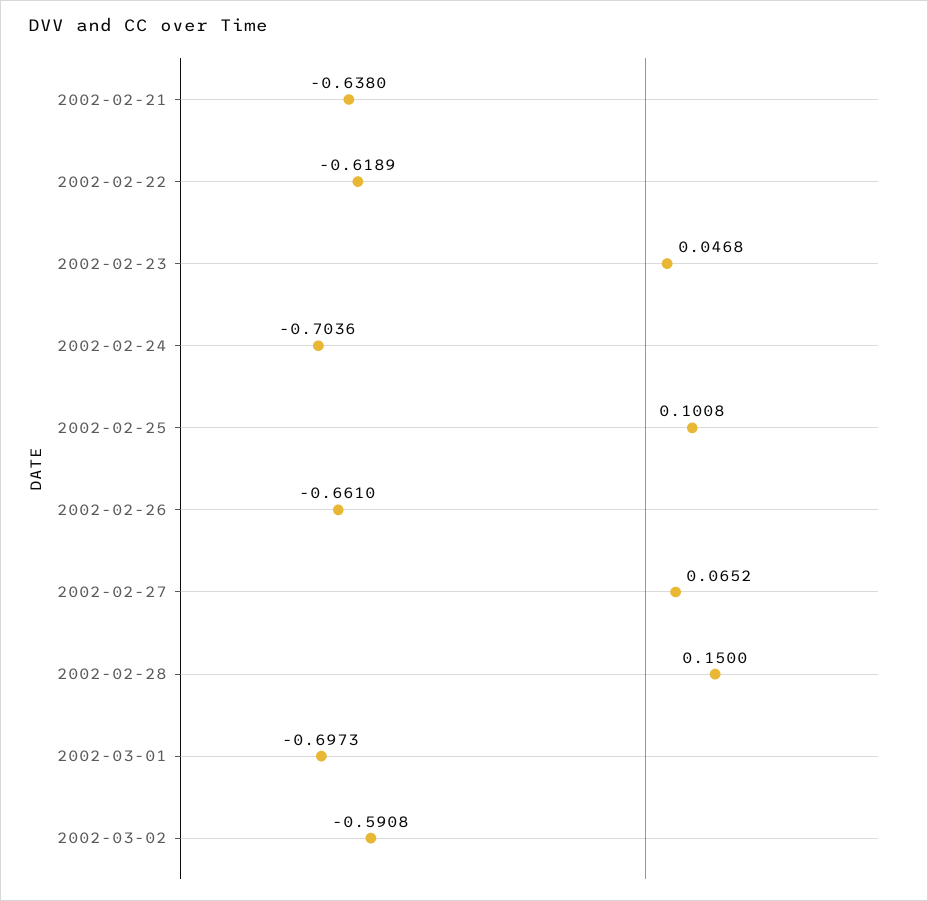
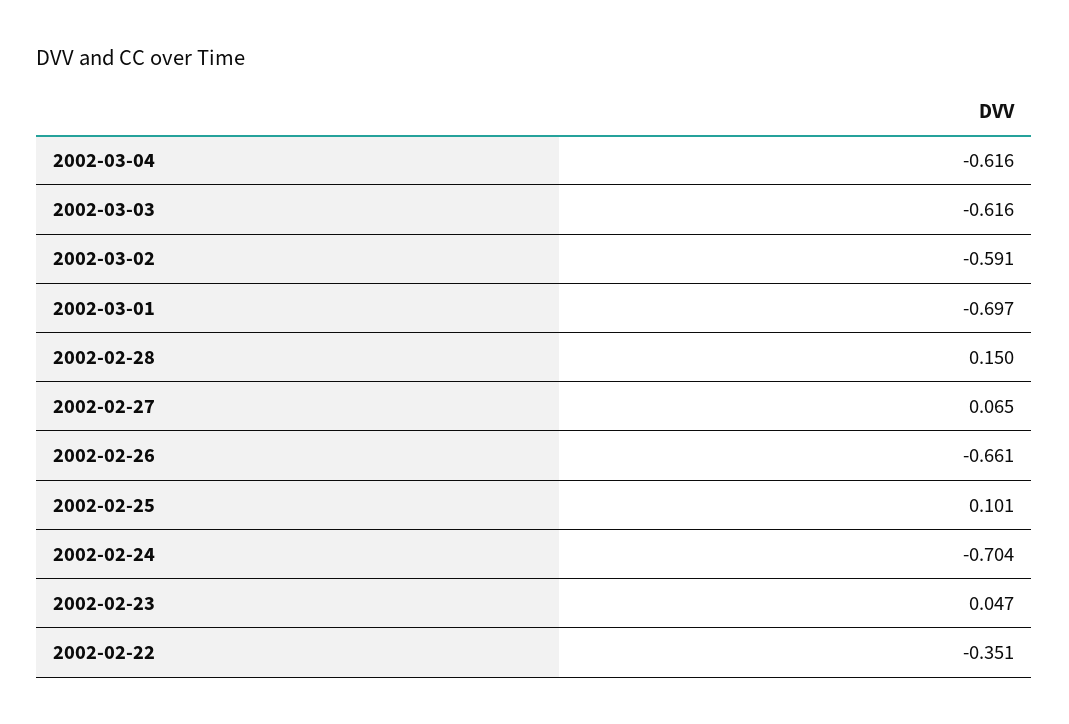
2002-02-21: -0.638 -> none
2002-02-22: -0.6189 -> -0.351
2002-03-04: none -> -0.616
2002-03-03: none -> -0.616

